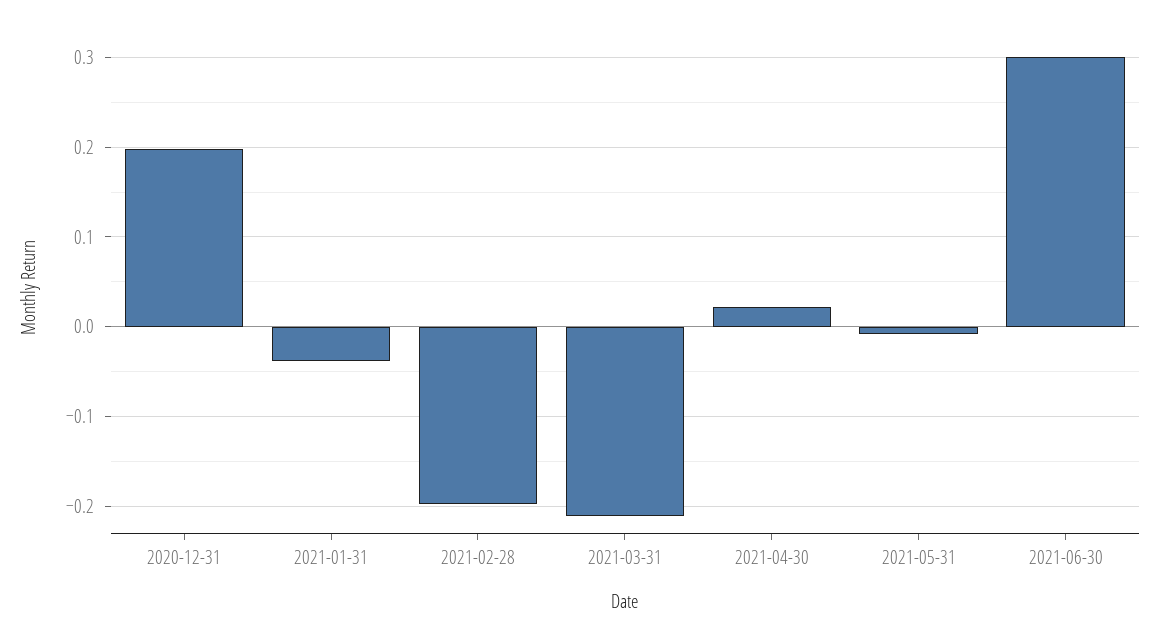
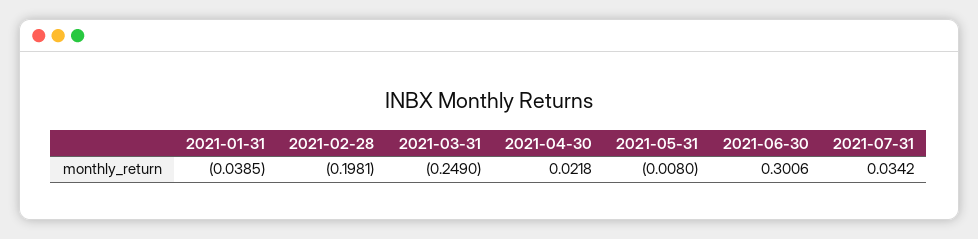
2020-12-31: 0.2 -> none
2021-03-31: -0.21 -> -0.249
2021-07-31: none -> 0.0342

